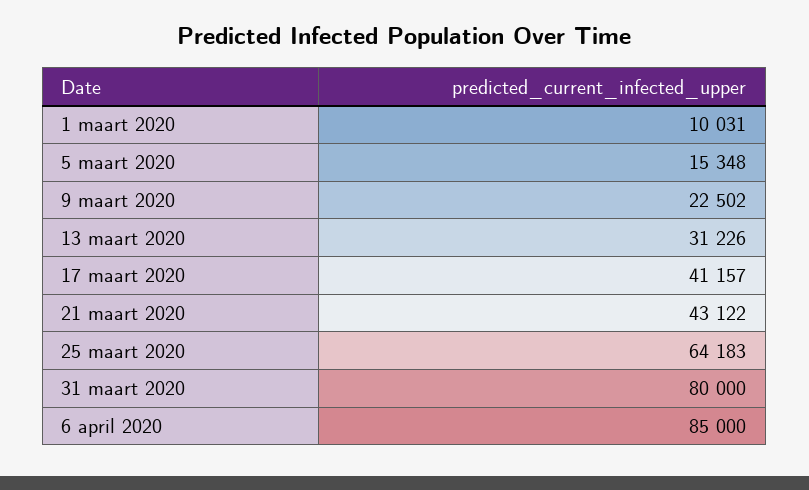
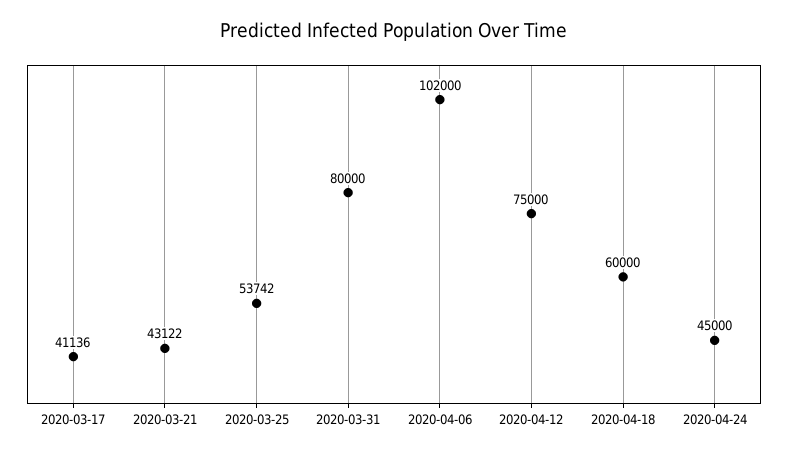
1 maart 2020: 10031 -> none
5 maart 2020: 15348 -> none
9 maart 2020: 22502 -> none
13 maart 2020: 31226 -> none
17 maart 2020: 41157 -> 41136
25 maart 2020: 64183 -> 53742
6 april 2020: 85000 -> 102000
2020-04-12: none -> 75000
2020-04-18: none -> 60000
2020-04-24: none -> 45000

